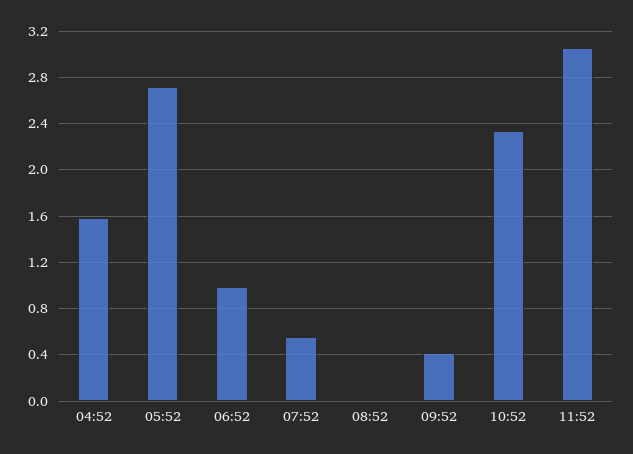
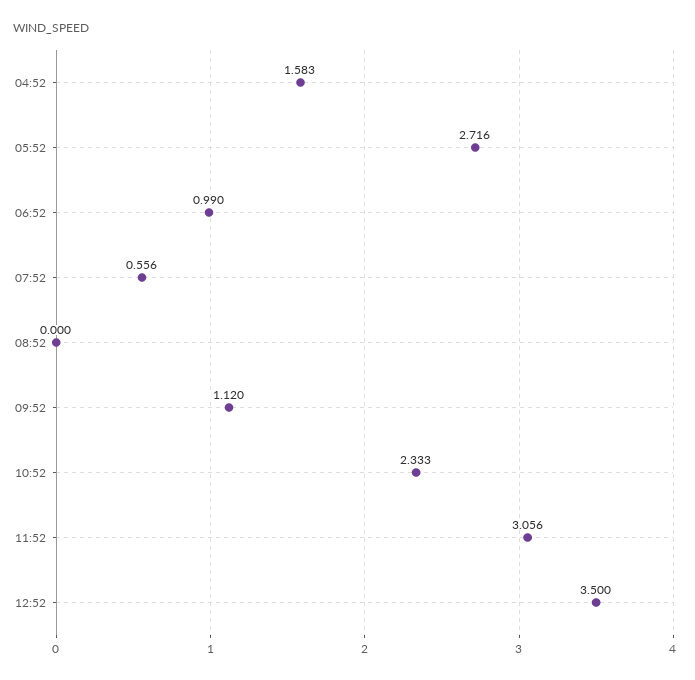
09:52: 0.4 -> 1.12
12:52: none -> 3.5

